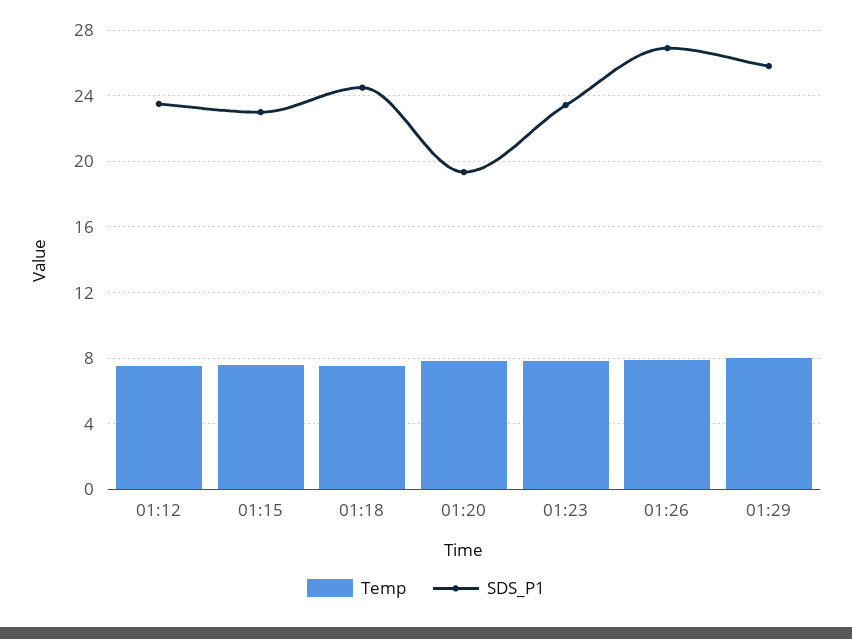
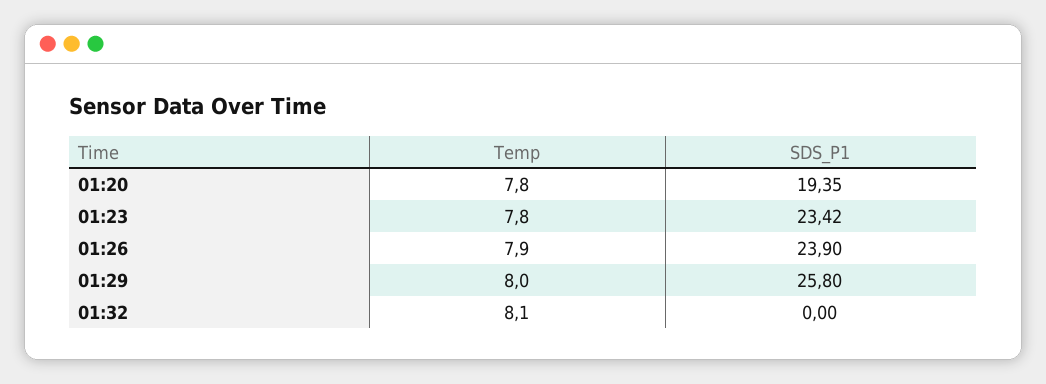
Temp, 01:12: 7.5 -> none
SDS_P1, 01:12: 23.5 -> none
Temp, 01:15: 7.5 -> none
SDS_P1, 01:15: 23 -> none
Temp, 01:18: 7.5 -> none
SDS_P1, 01:18: 24.5 -> none
SDS_P1, 01:26: 27 -> 23.9
Temp, 01:32: none -> 8.1
SDS_P1, 01:32: none -> 0

